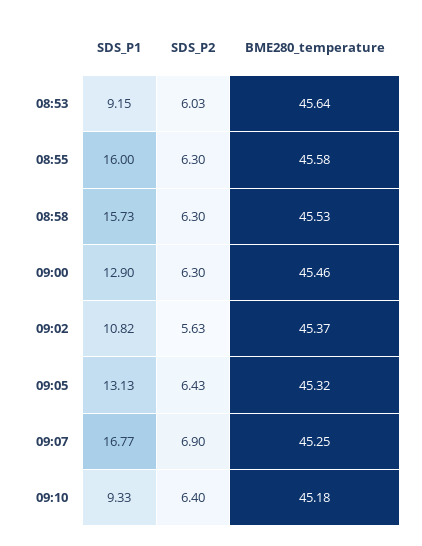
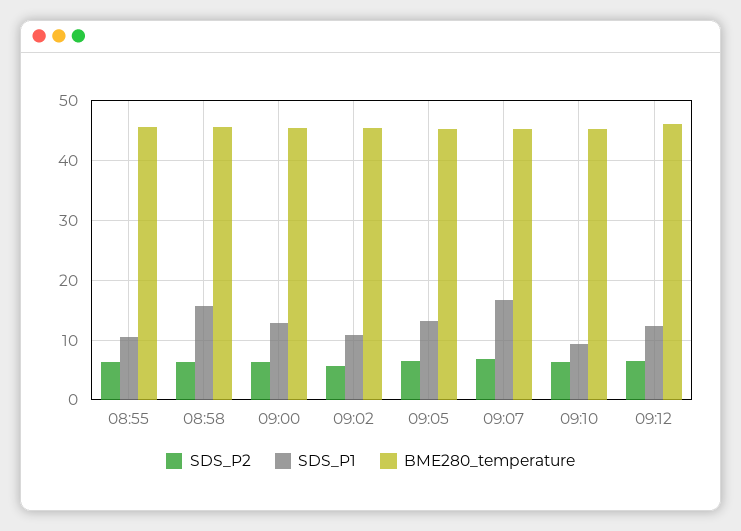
SDS_P1, 08:53: 9.15 -> none
SDS_P2, 08:53: 6.03 -> none
BME280_temperature, 08:53: 45.64 -> none
SDS_P1, 08:55: 16 -> 10
SDS_P2, 09:12: none -> 6
SDS_P1, 09:12: none -> 12
BME280_temperature, 09:12: none -> 46

